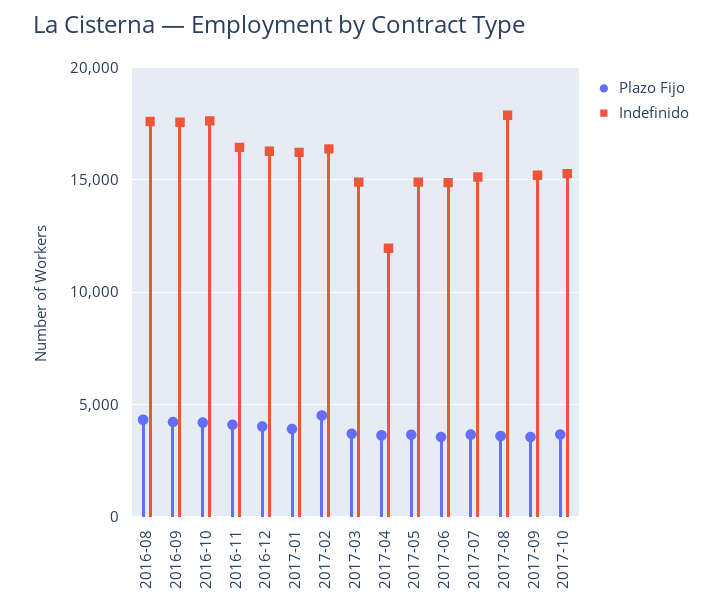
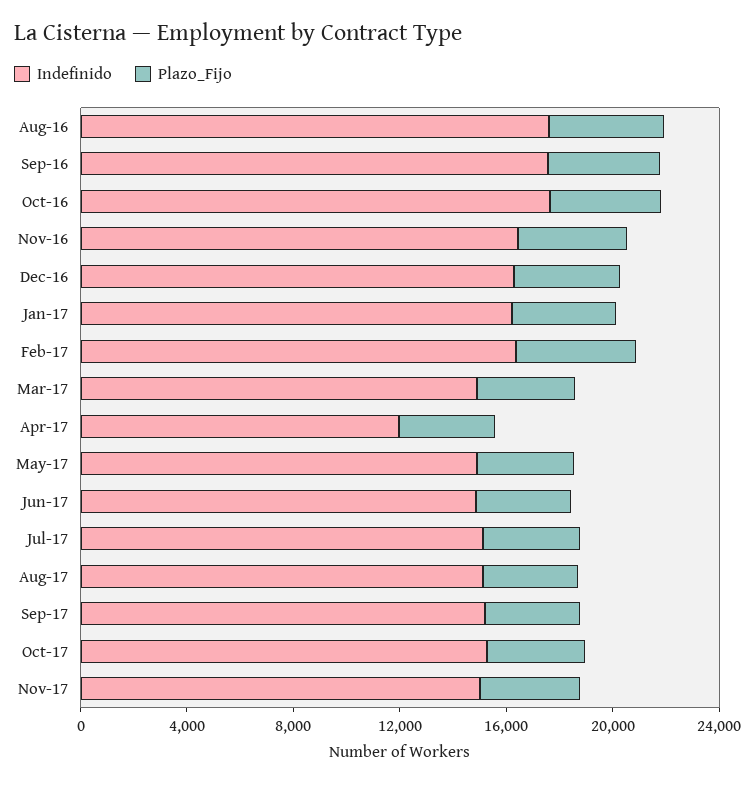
Indefinido, 2017-08: 18000 -> 15000
Indefinido, Nov-17: none -> 15000
Plazo Fijo, Nov-17: none -> 4000

